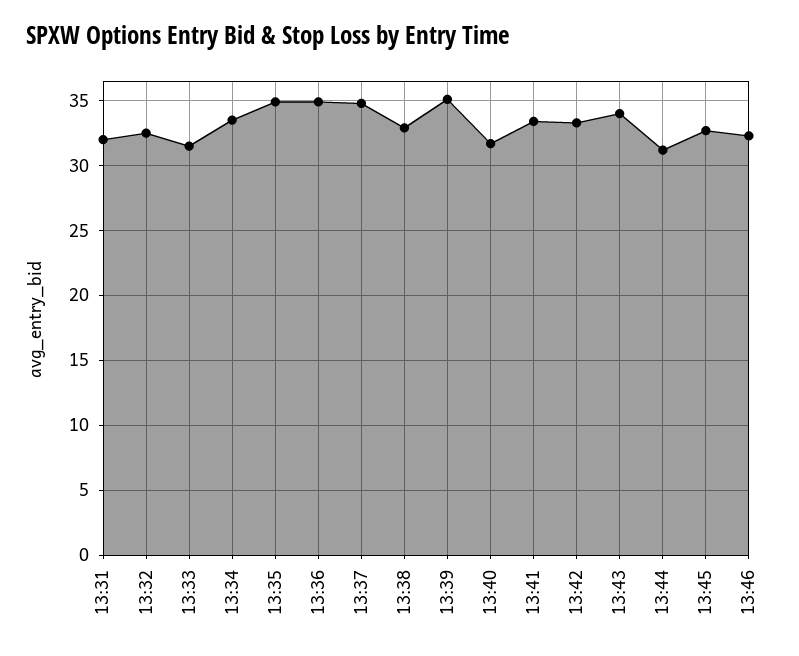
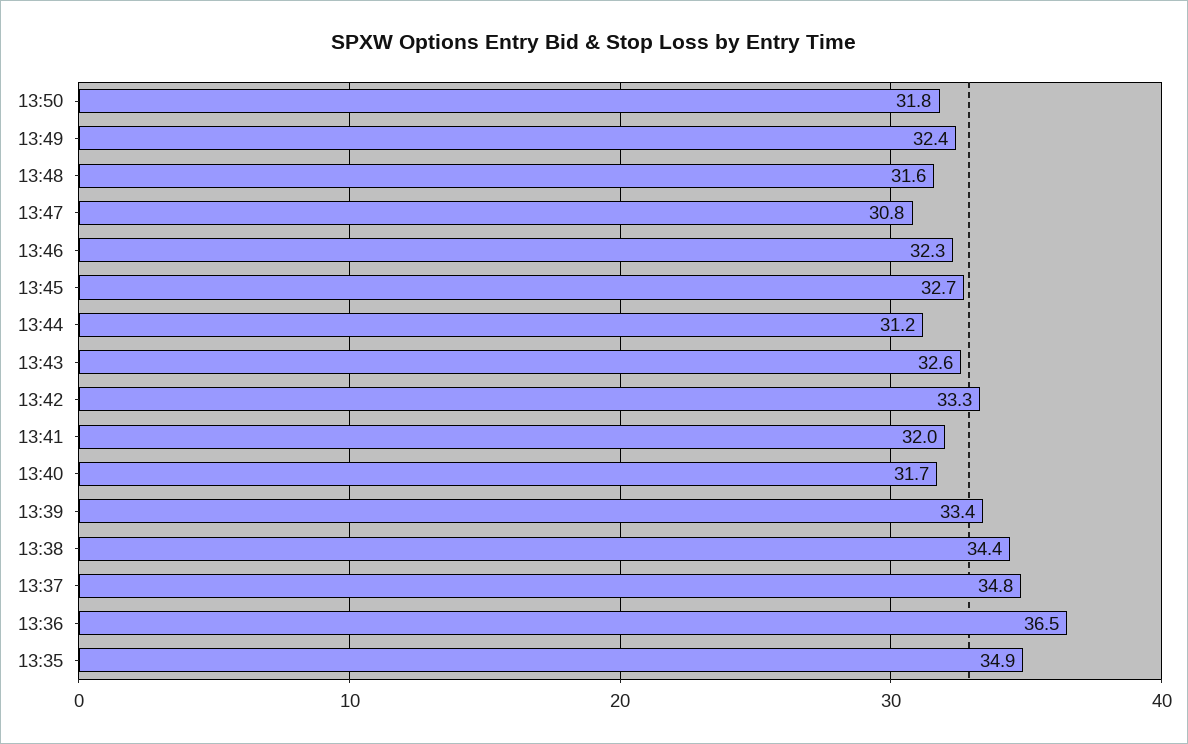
13:31: 32 -> none
13:32: 32.5 -> none
13:33: 31.5 -> none
13:34: 33.5 -> none
13:36: 35 -> 36.5
13:38: 33 -> 34.4
13:39: 35 -> 33.4
13:41: 33.5 -> 32
13:43: 34 -> 32.6
13:50: none -> 31.8
13:49: none -> 32.4
13:48: none -> 31.6
13:47: none -> 30.8

